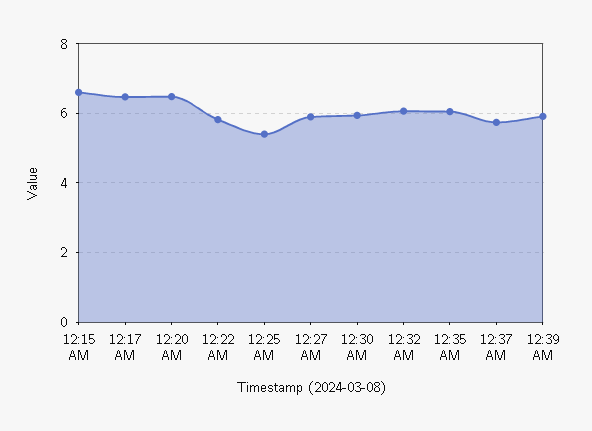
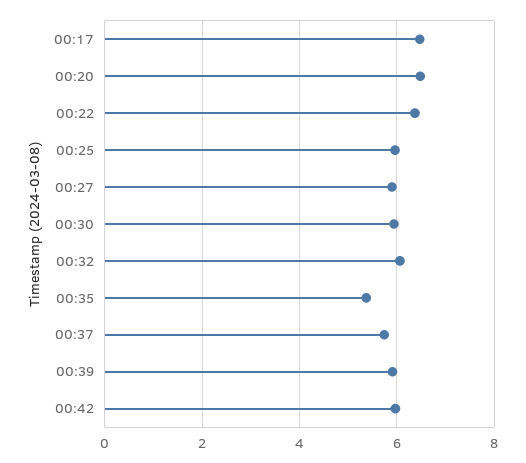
12:15 AM: 6.6 -> none
12:22 AM: 5.8 -> 6.4
12:25 AM: 5.4 -> 6
12:35 AM: 6 -> 5.4
00:42: none -> 6

